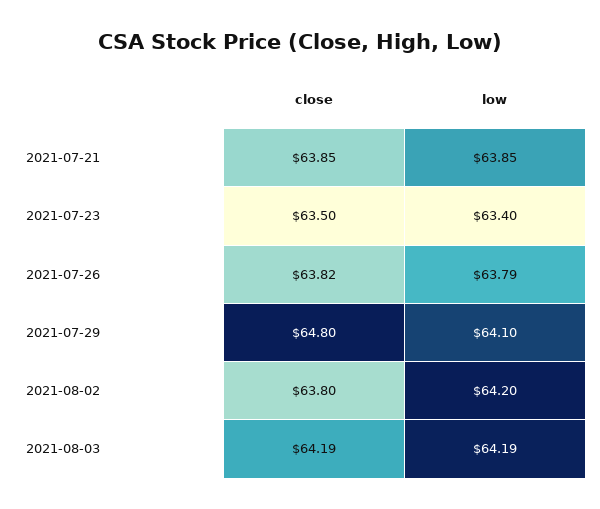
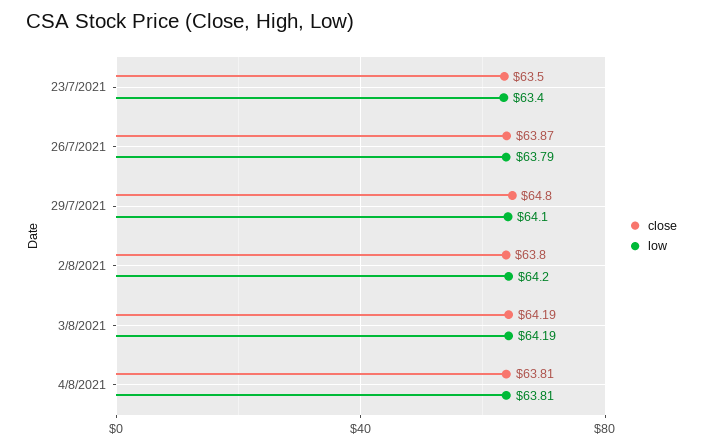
close, 2021-07-21: 63.85 -> none
low, 2021-07-21: 63.85 -> none
close, 2021-07-26: 63.82 -> 63.87
close, 4/8/2021: none -> 63.81
low, 4/8/2021: none -> 63.81

